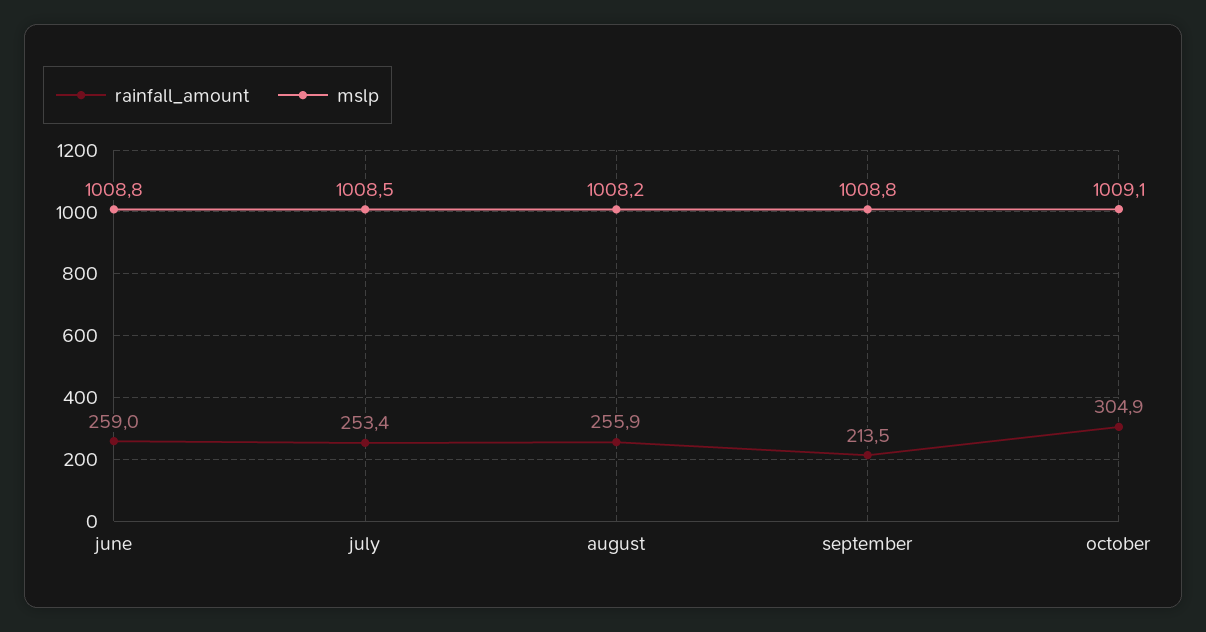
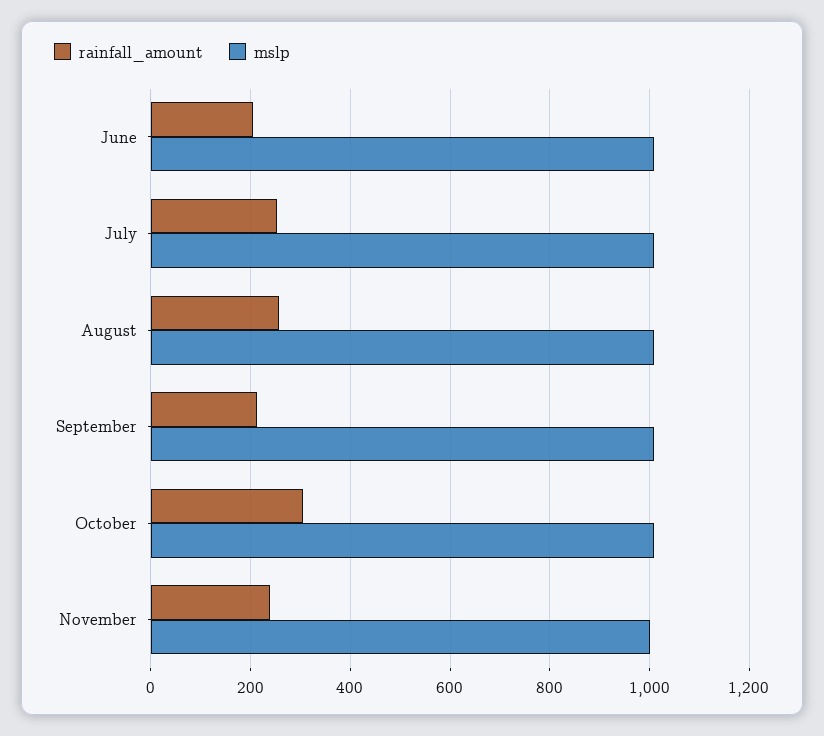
rainfall_amount, june: 259 -> 200
rainfall_amount, November: none -> 240
mslp, November: none -> 1000

